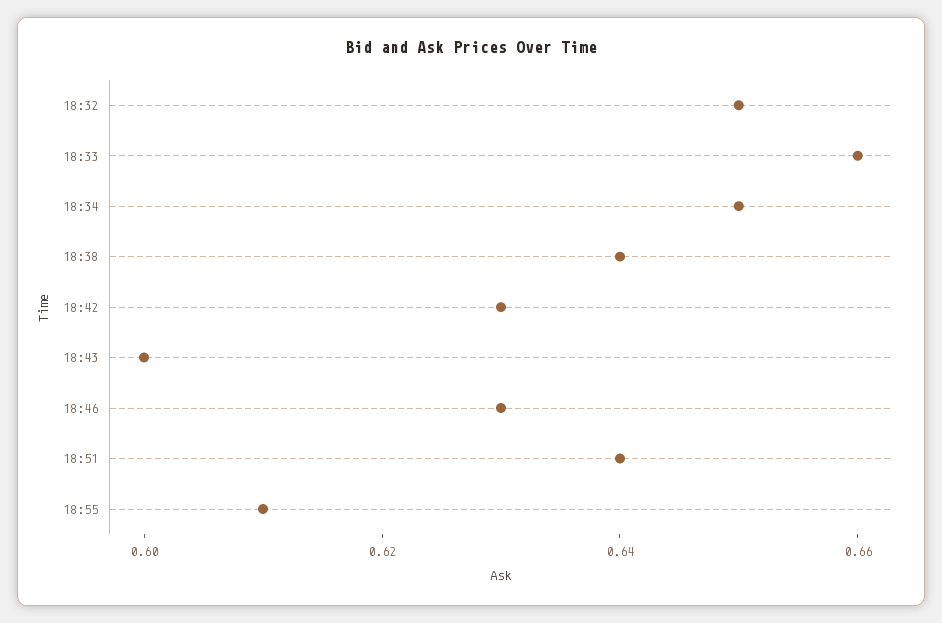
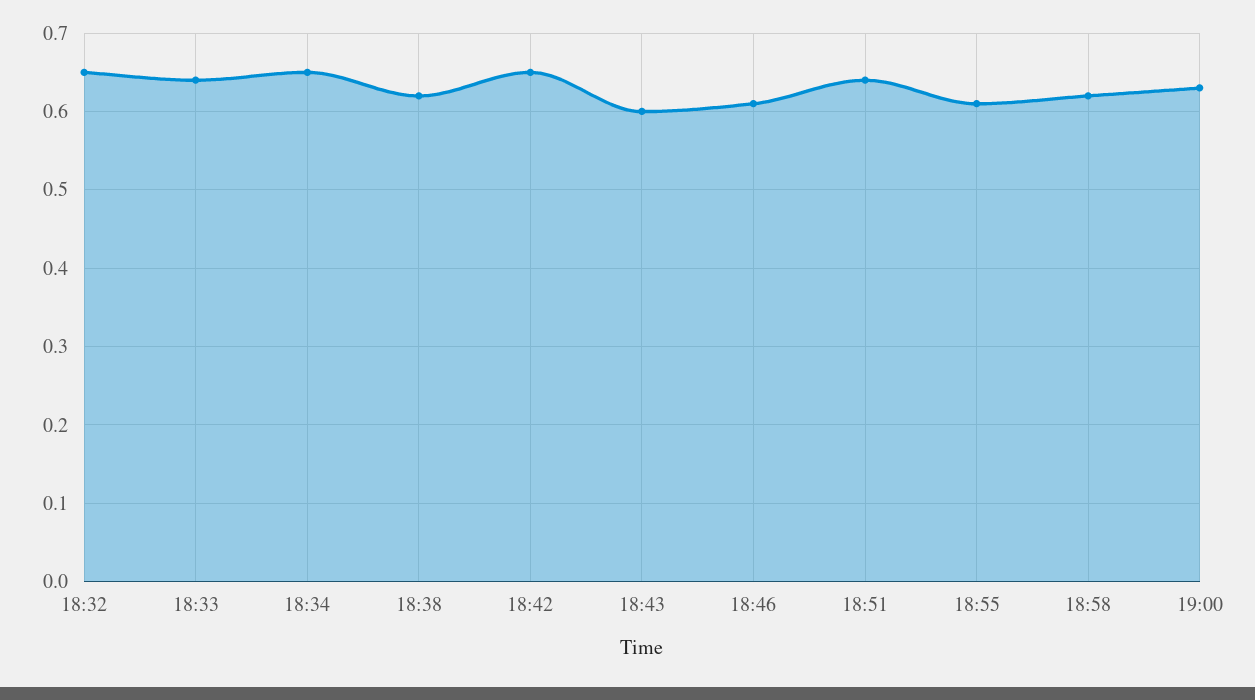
18:33: 0.66 -> 0.64
18:38: 0.64 -> 0.62
18:42: 0.63 -> 0.65
18:46: 0.63 -> 0.61
18:58: none -> 0.62
19:00: none -> 0.63

